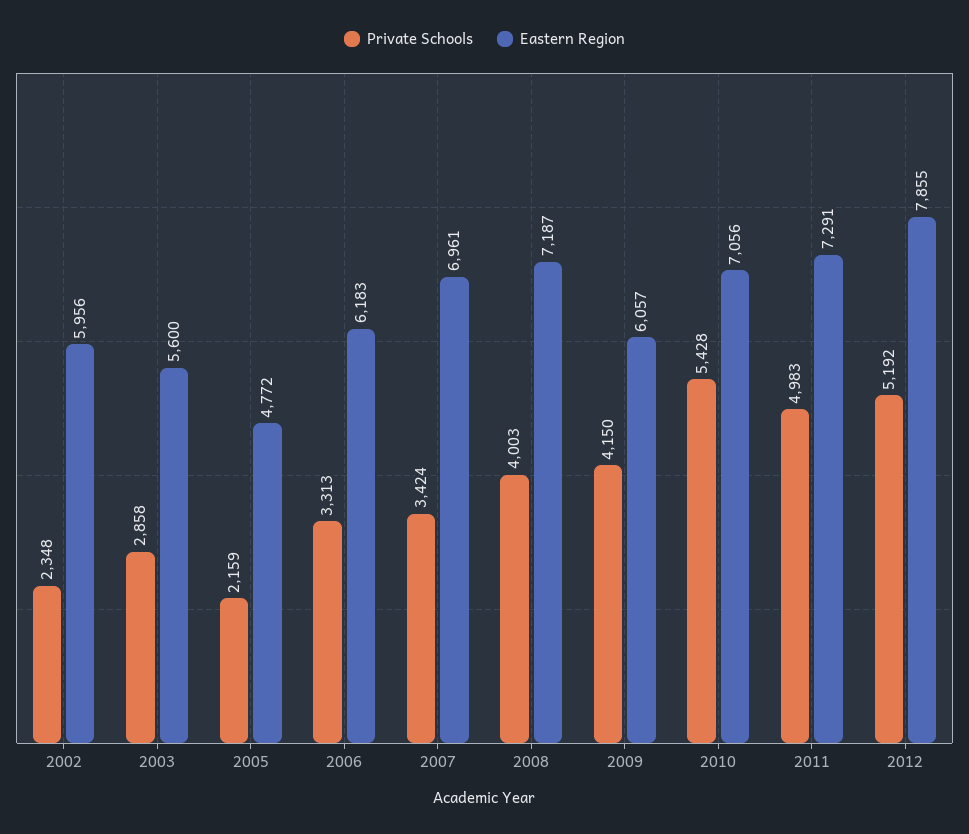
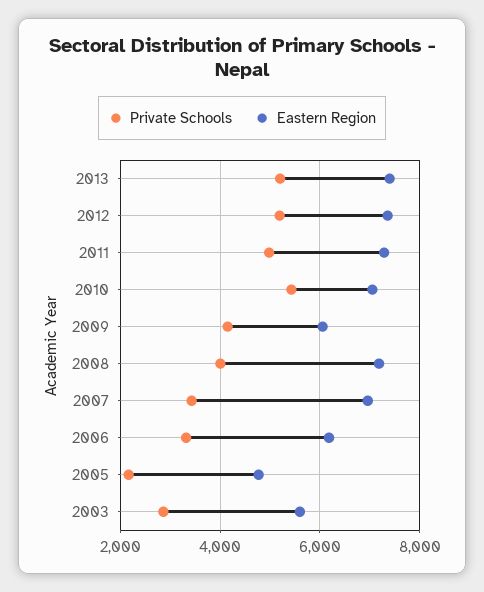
Private Schools, 2002: 2348 -> none
Eastern Region, 2002: 5956 -> none
Eastern Region, 2012: 7855 -> 7400
Private Schools, 2013: none -> 5200
Eastern Region, 2013: none -> 7400

